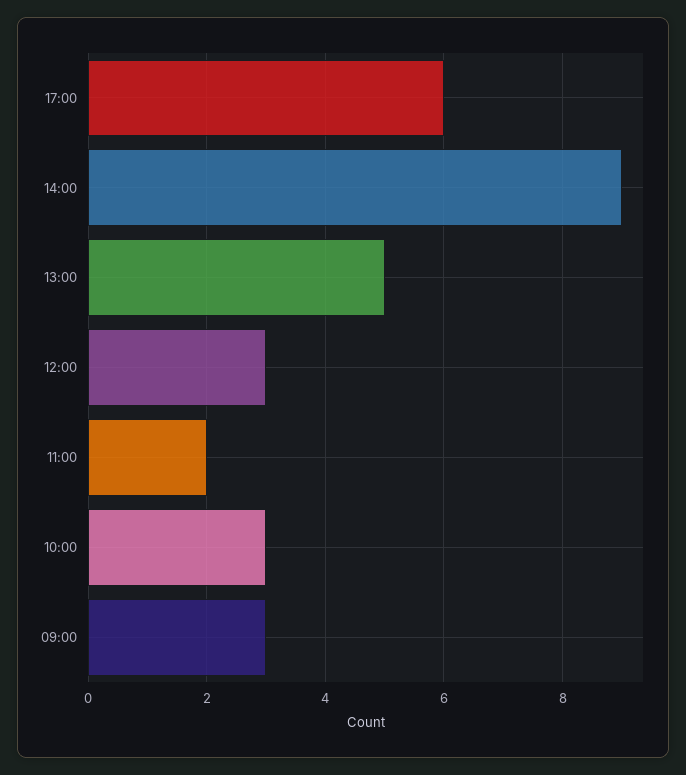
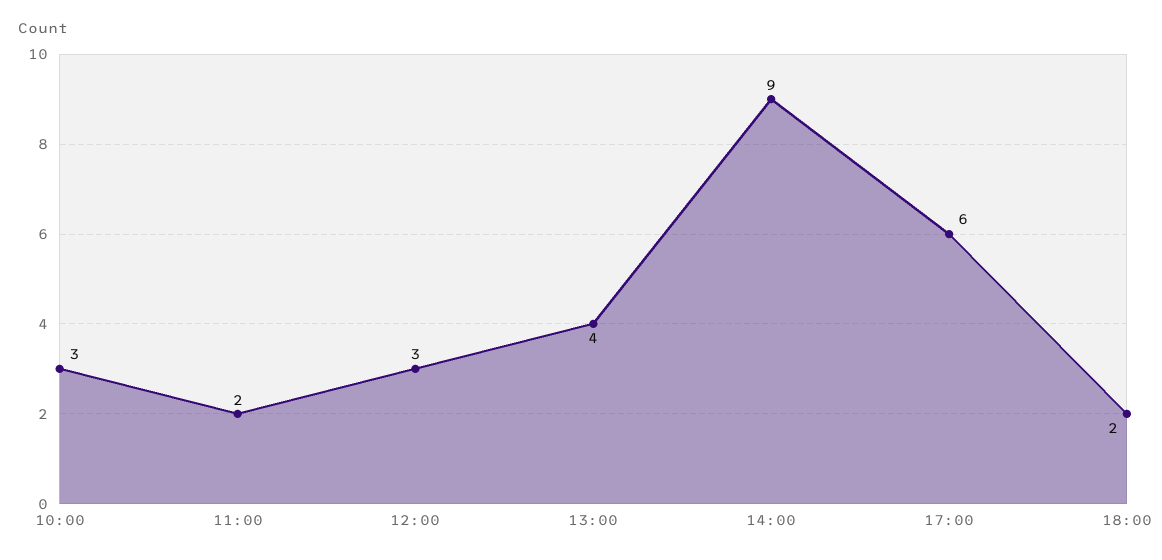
13:00: 5 -> 4
09:00: 3 -> none
18:00: none -> 2

